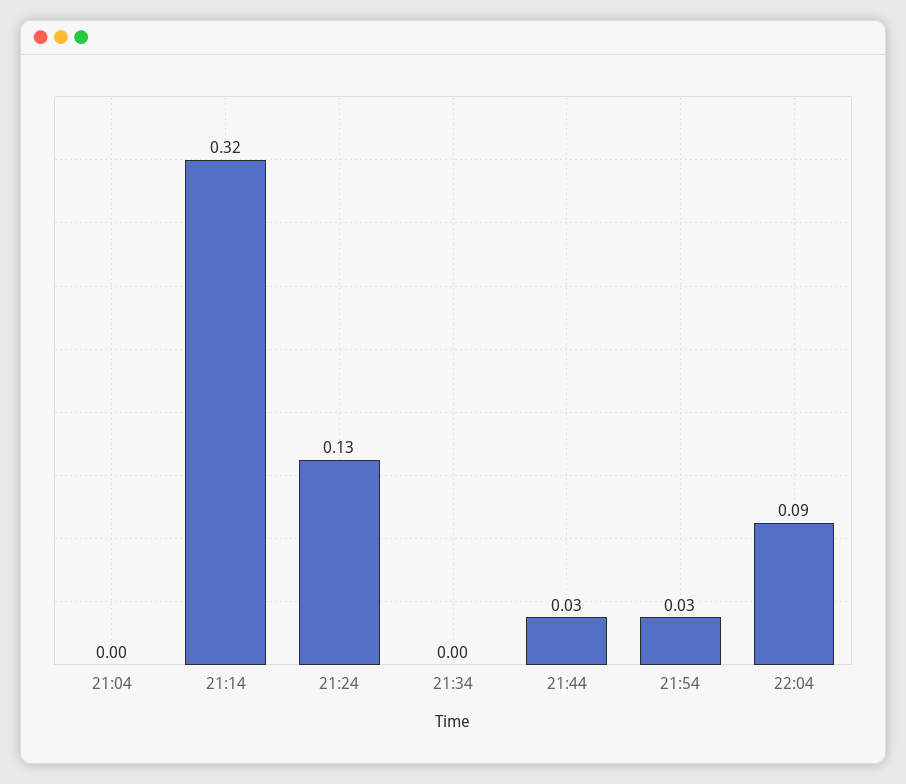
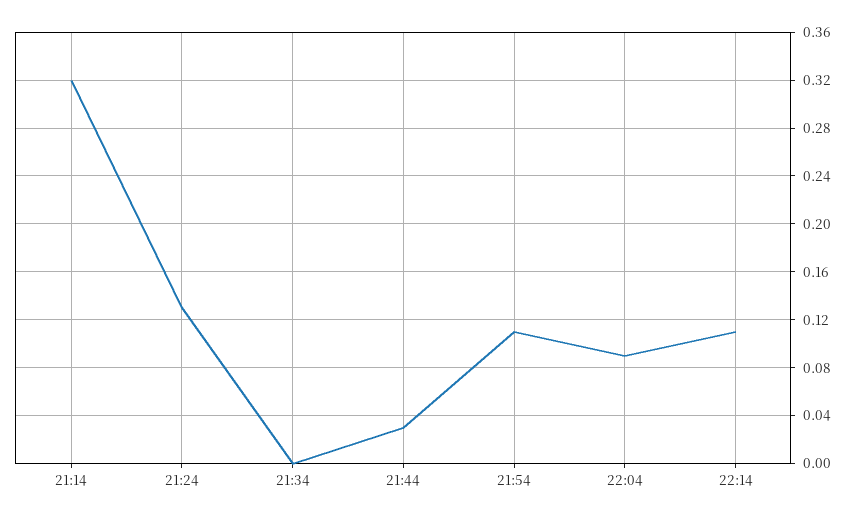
21:04: 0 -> none
21:54: 0.03 -> 0.11
22:14: none -> 0.11

